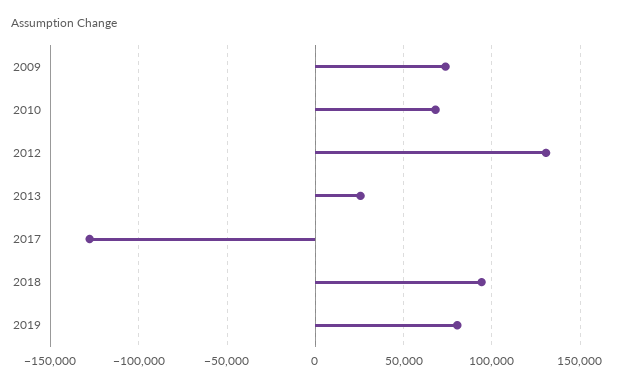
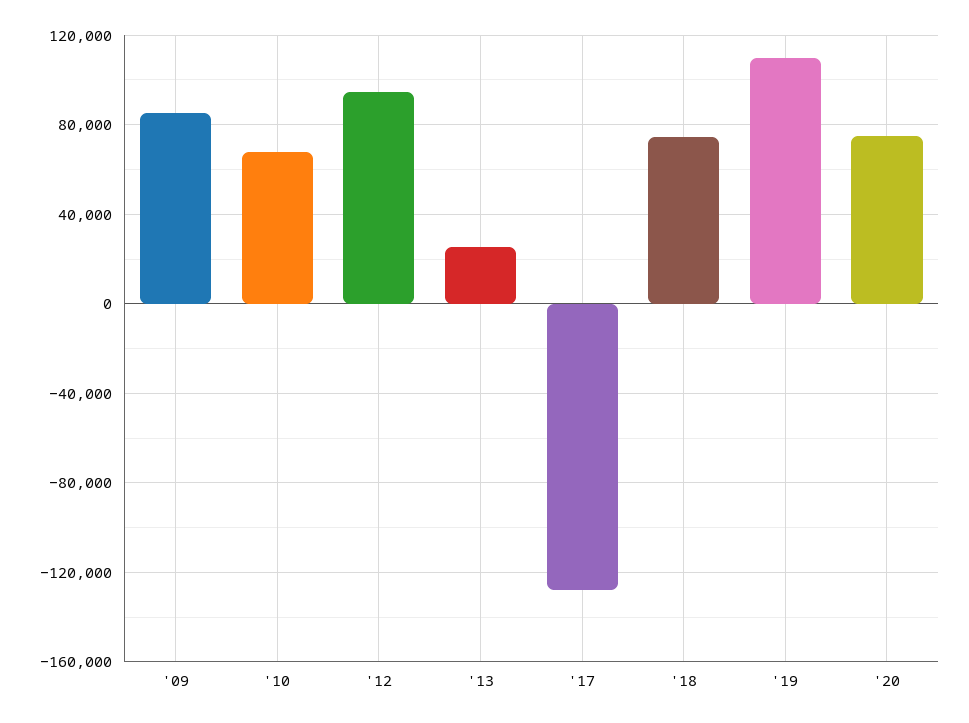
2009: 75000 -> 85000
2012: 130000 -> 95000
2018: 95000 -> 75000
2019: 80000 -> 110000
'20: none -> 75000

